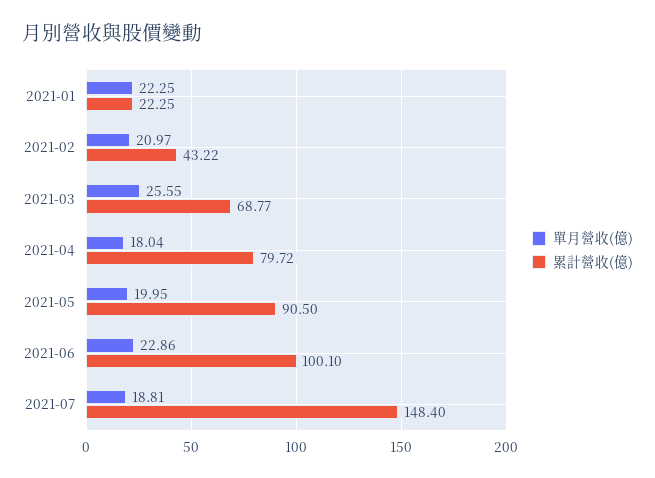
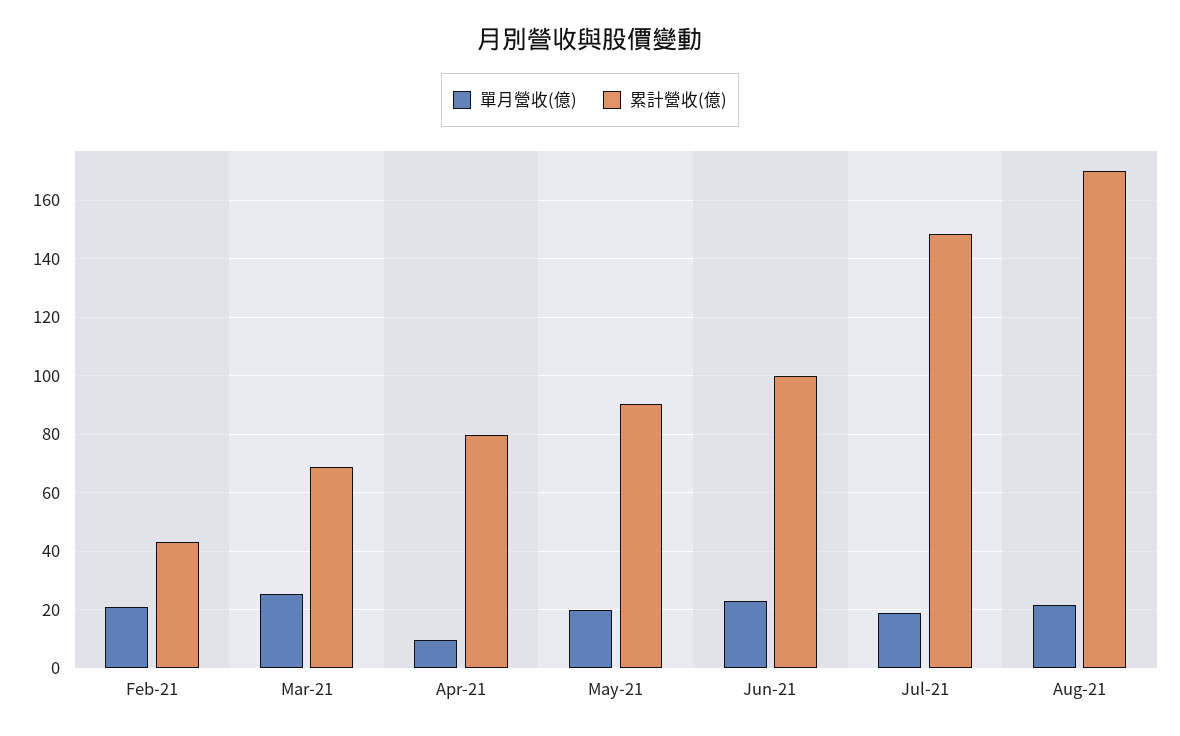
單月營收(億), 2021-01: 22.25 -> none
累計營收(億), 2021-01: 22.25 -> none
單月營收(億), 2021-04: 18.04 -> 10
單月營收(億), Aug-21: none -> 22.5
累計營收(億), Aug-21: none -> 170

